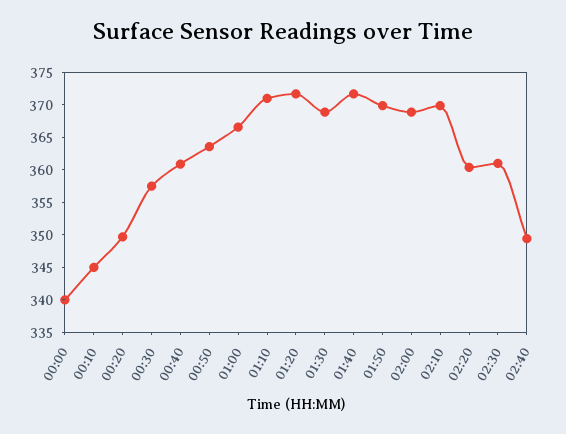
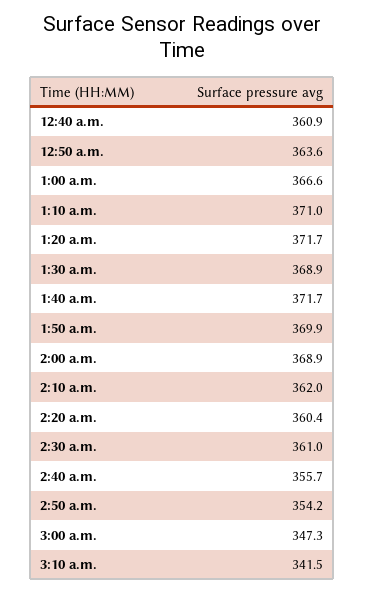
00:00: 340 -> none
00:10: 345 -> none
00:20: 350 -> none
00:30: 357.5 -> none
02:10: 370 -> 362
02:40: 350 -> 355.7
2:50 a.m.: none -> 354.2
3:00 a.m.: none -> 347.3
3:10 a.m.: none -> 341.5

